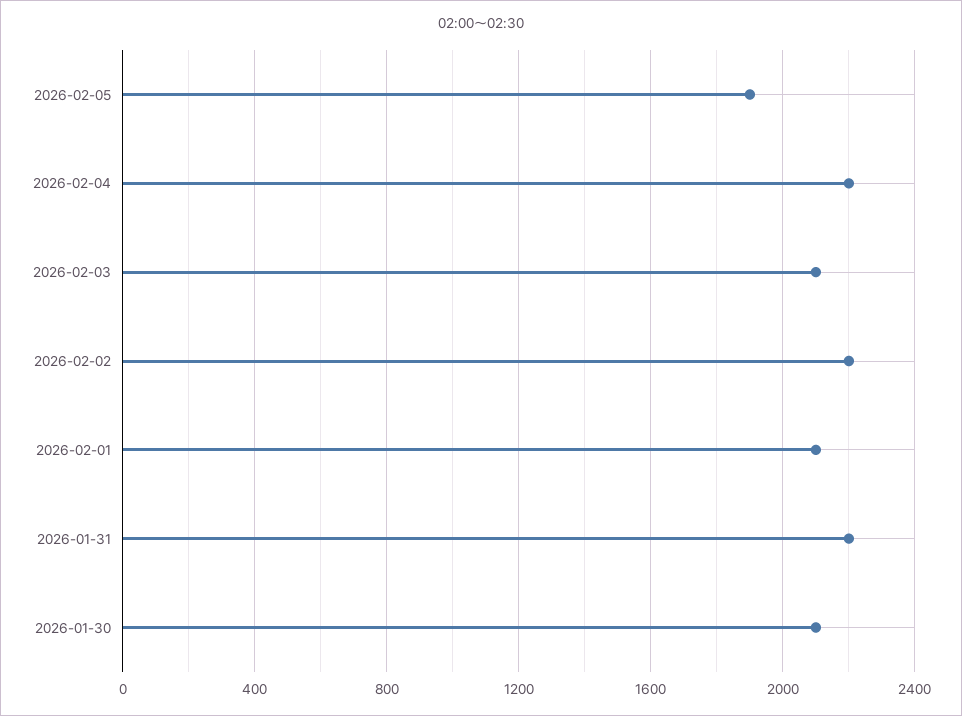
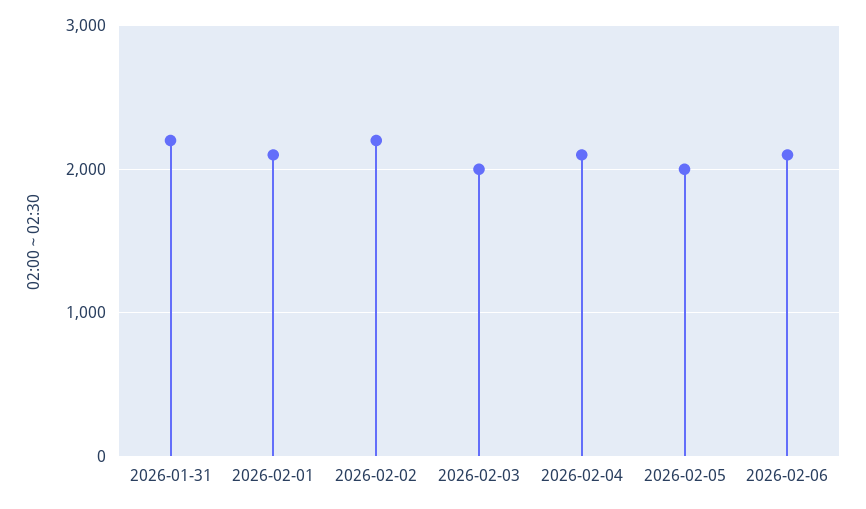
2026-02-05: 1900 -> 2000
2026-02-04: 2200 -> 2100
2026-02-03: 2100 -> 2000
2026-01-30: 2100 -> none
2026-02-06: none -> 2100

